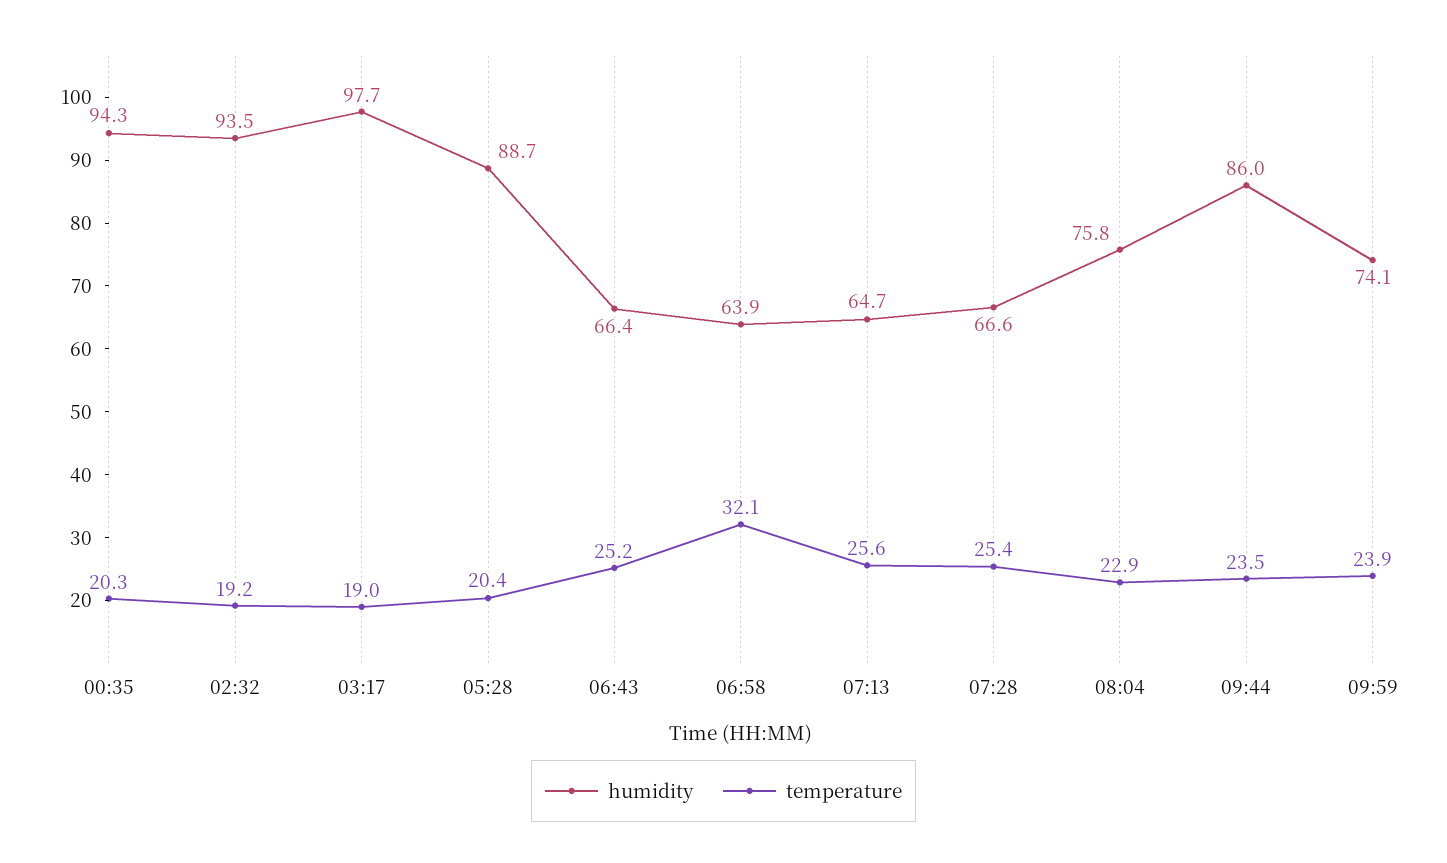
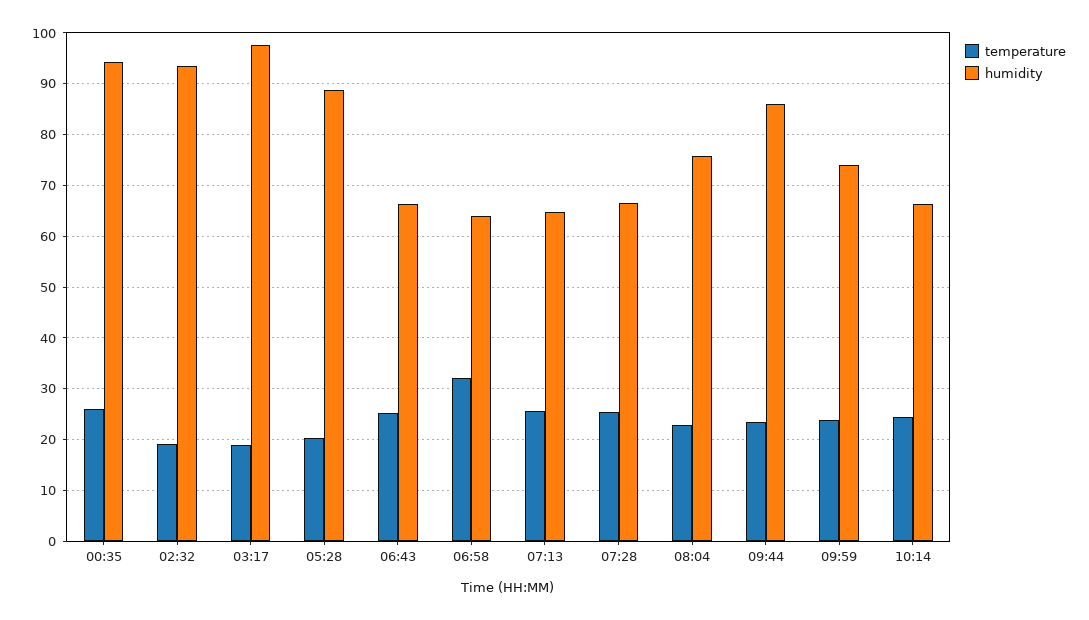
temperature, 00:35: 20.3 -> 26
temperature, 10:14: none -> 24
humidity, 10:14: none -> 66

